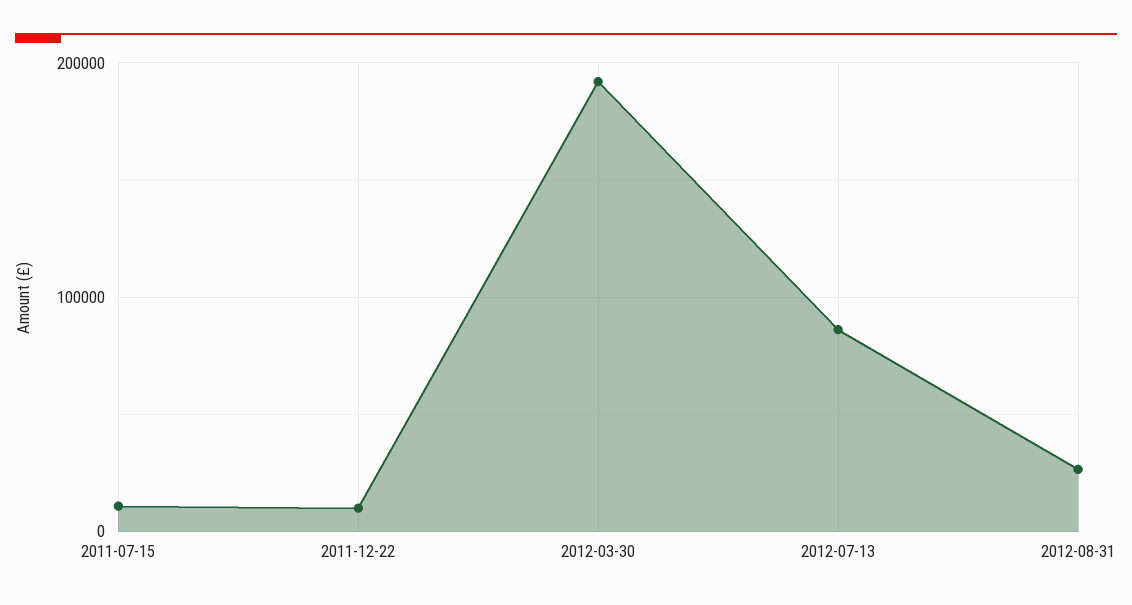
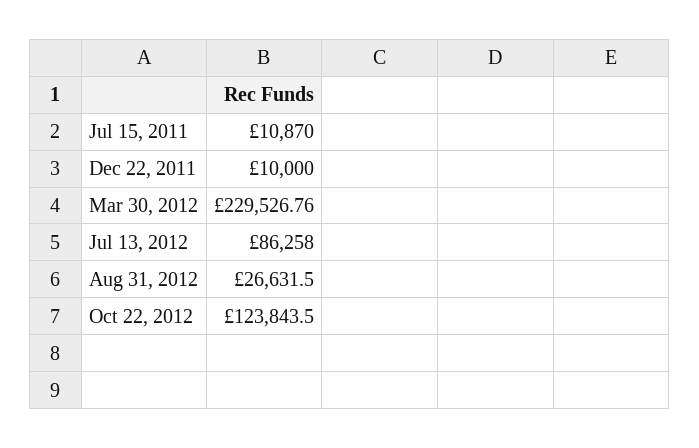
2012-03-30: 190000 -> 229526.76
Oct 22, 2012: none -> 123843.5

